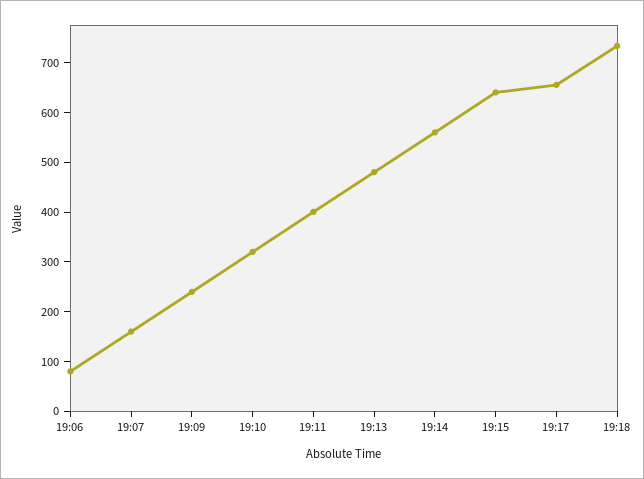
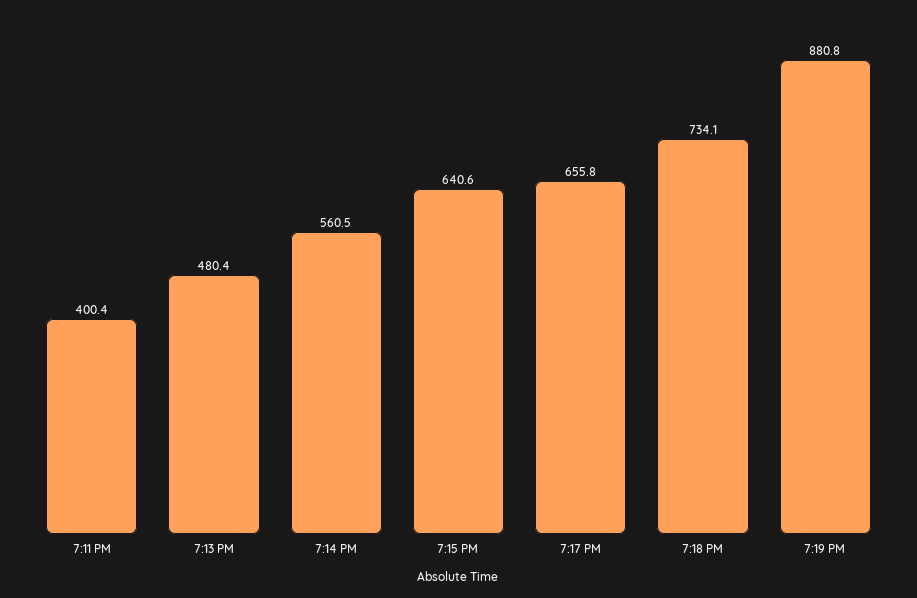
19:06: 80 -> none
19:07: 160 -> none
19:09: 240 -> none
19:10: 320 -> none
7:19 PM: none -> 880.8

